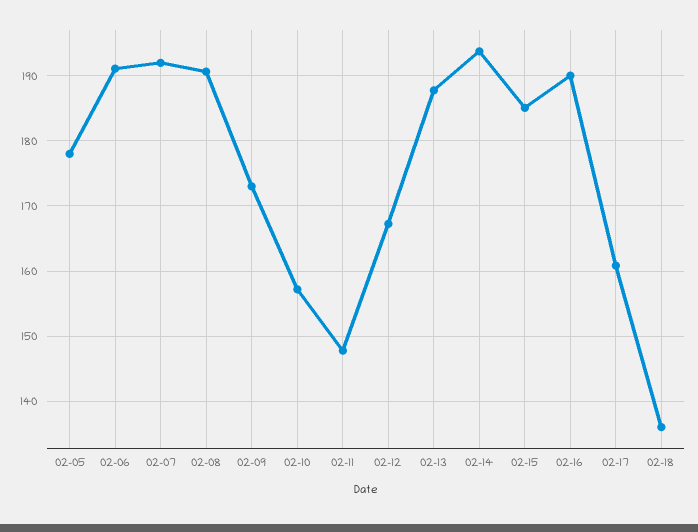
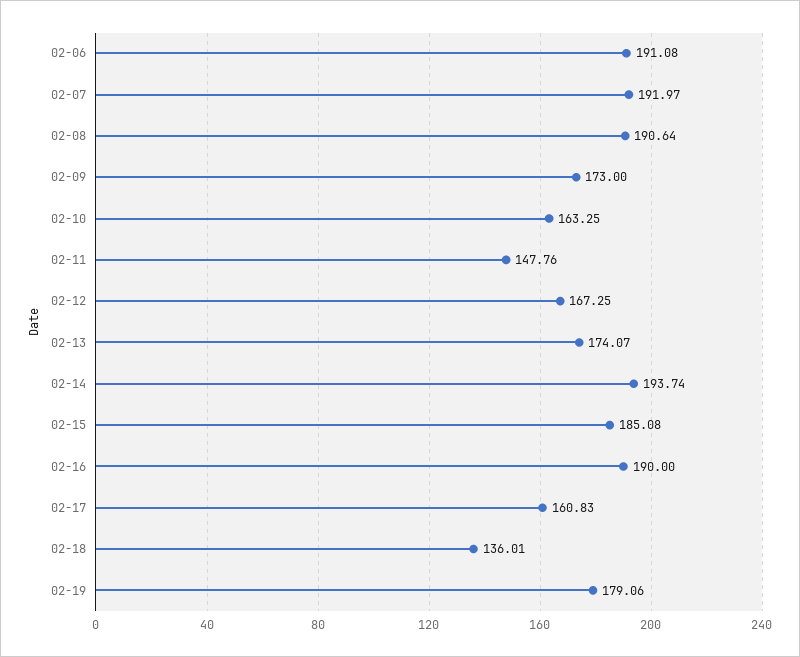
02-05: 178 -> none
02-10: 157 -> 163.25
02-13: 188 -> 174.07
02-19: none -> 179.06

